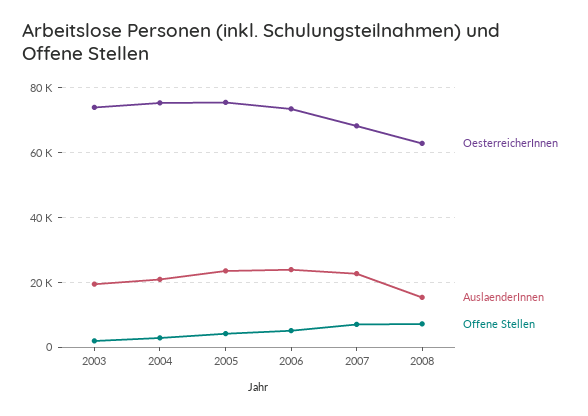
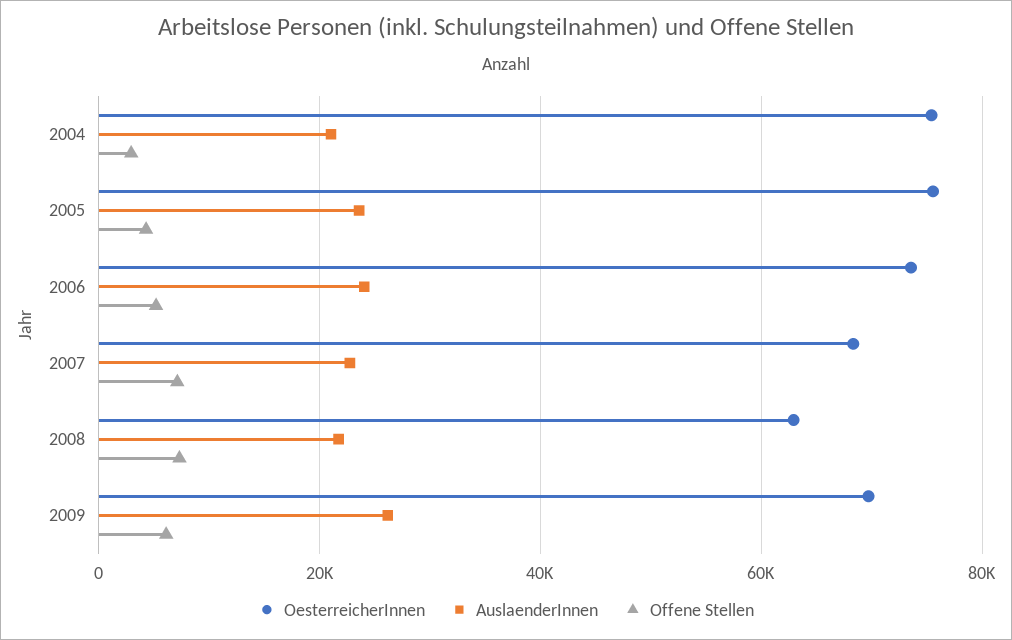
OesterreicherInnen, 2003: 74000 -> none
AuslaenderInnen, 2003: 20000 -> none
Offene Stellen, 2003: 2000 -> none
AuslaenderInnen, 2008: 16000 -> 22000
OesterreicherInnen, 2009: none -> 70000
AuslaenderInnen, 2009: none -> 26000
Offene Stellen, 2009: none -> 6000

